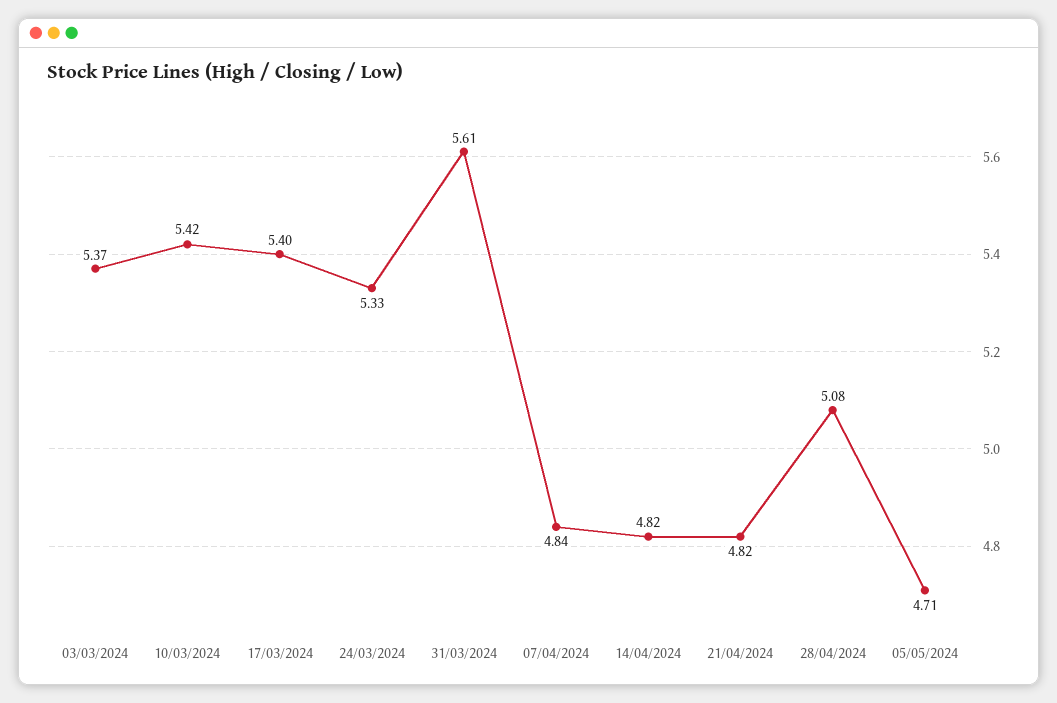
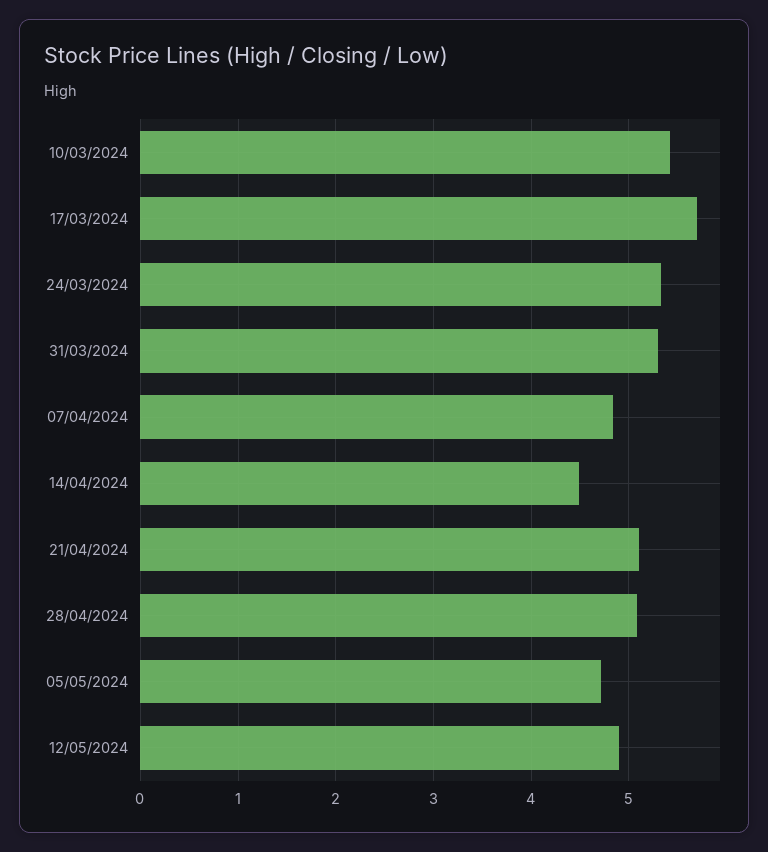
03/03/2024: 5.37 -> none
17/03/2024: 5.4 -> 5.7
31/03/2024: 5.61 -> 5.3
14/04/2024: 4.82 -> 4.5
21/04/2024: 4.82 -> 5.1
12/05/2024: none -> 4.9

